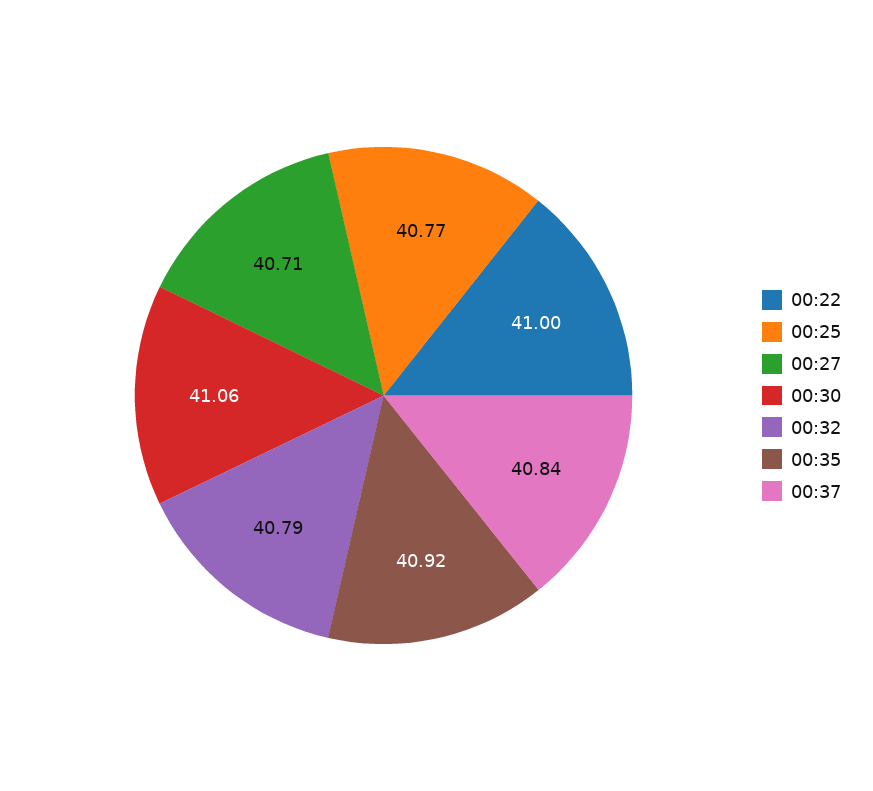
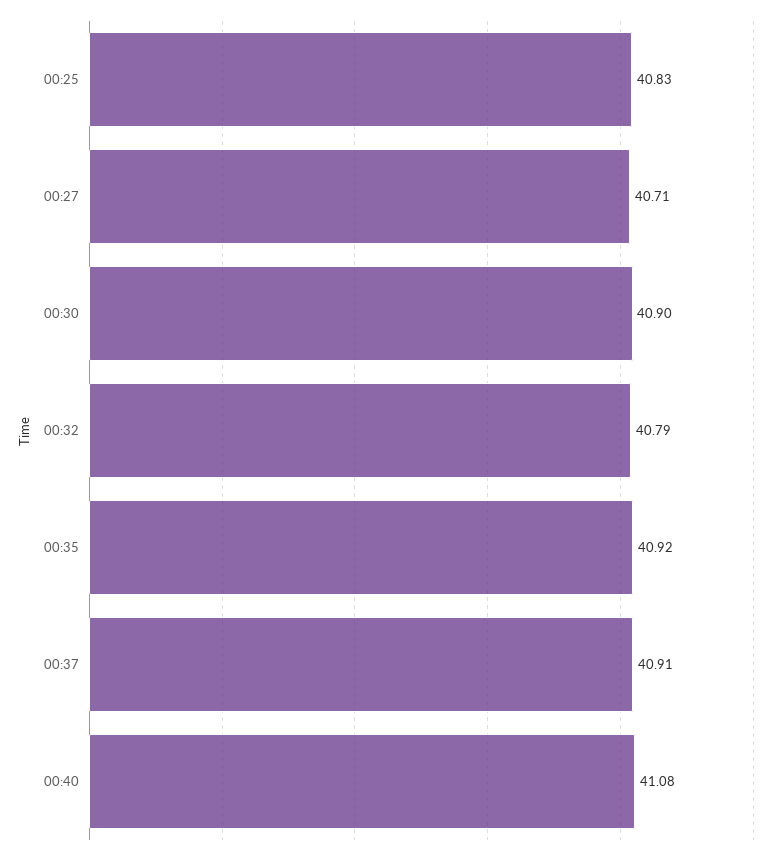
00:22: 41 -> none
00:25: 40.77 -> 40.83
00:30: 41.06 -> 40.9
00:37: 40.84 -> 40.91
00:40: none -> 41.08

